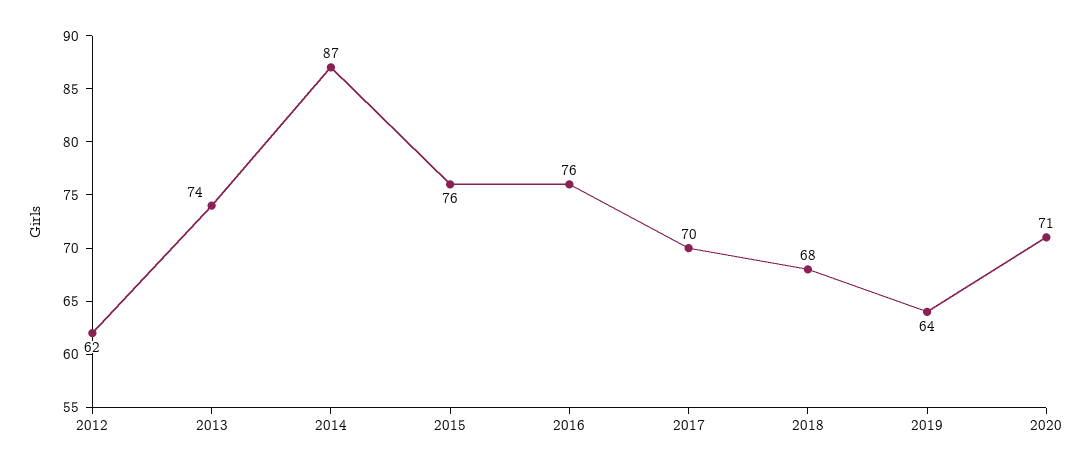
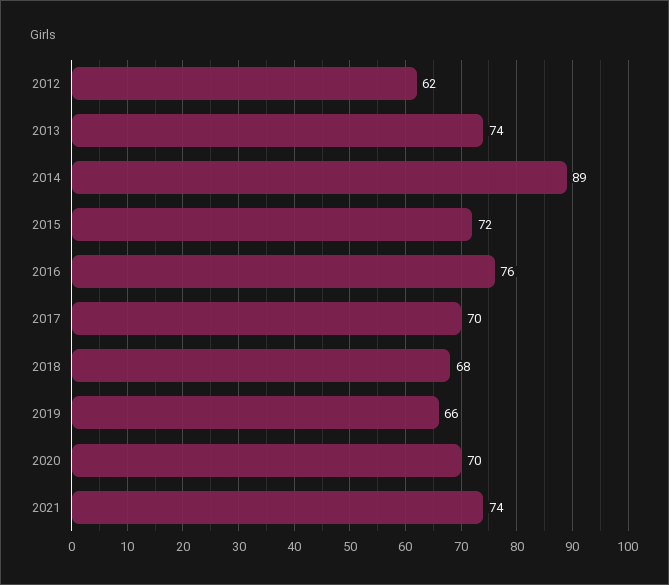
2014: 87 -> 89
2015: 76 -> 72
2019: 64 -> 66
2020: 71 -> 70
2021: none -> 74

